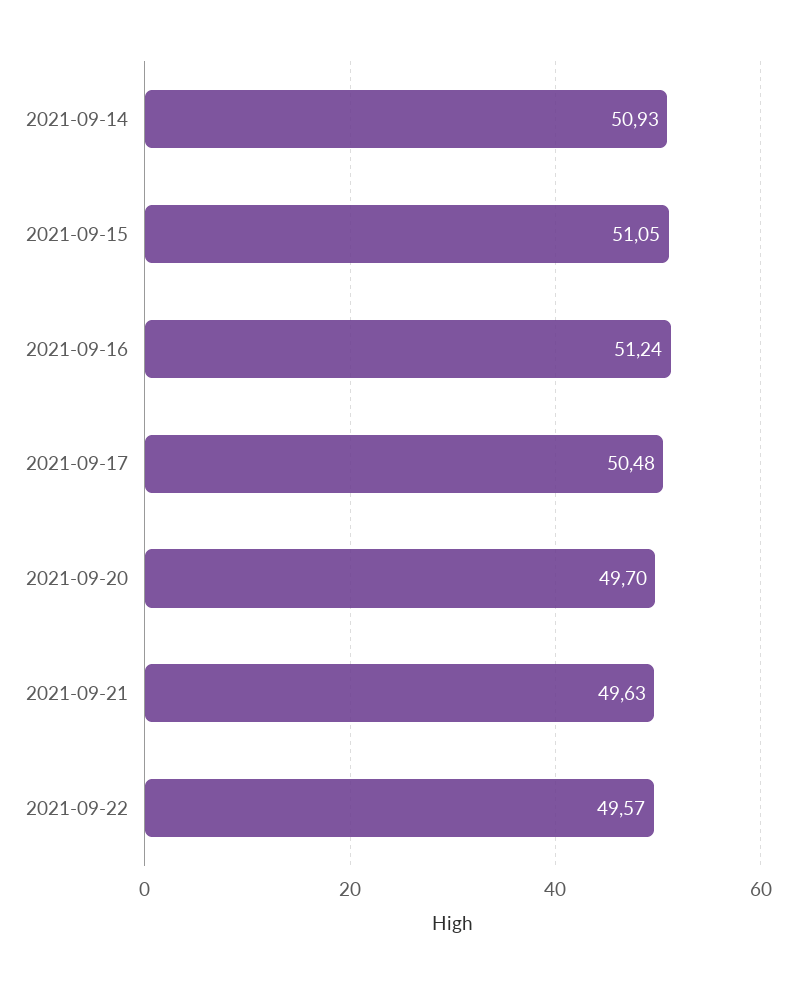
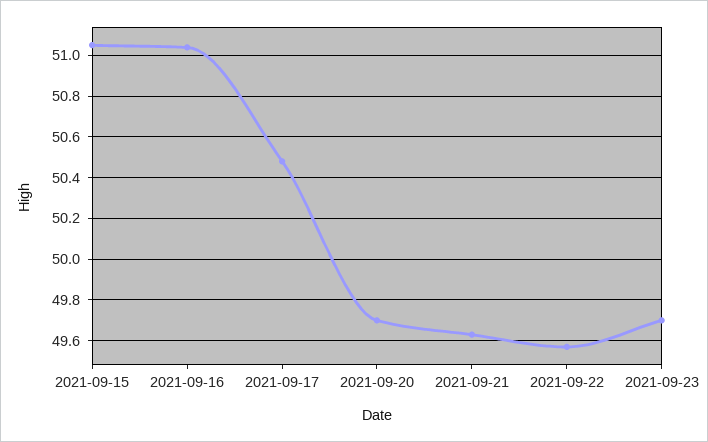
2021-09-14: 50.93 -> none
2021-09-16: 51.24 -> 51.05
2021-09-23: none -> 49.7

